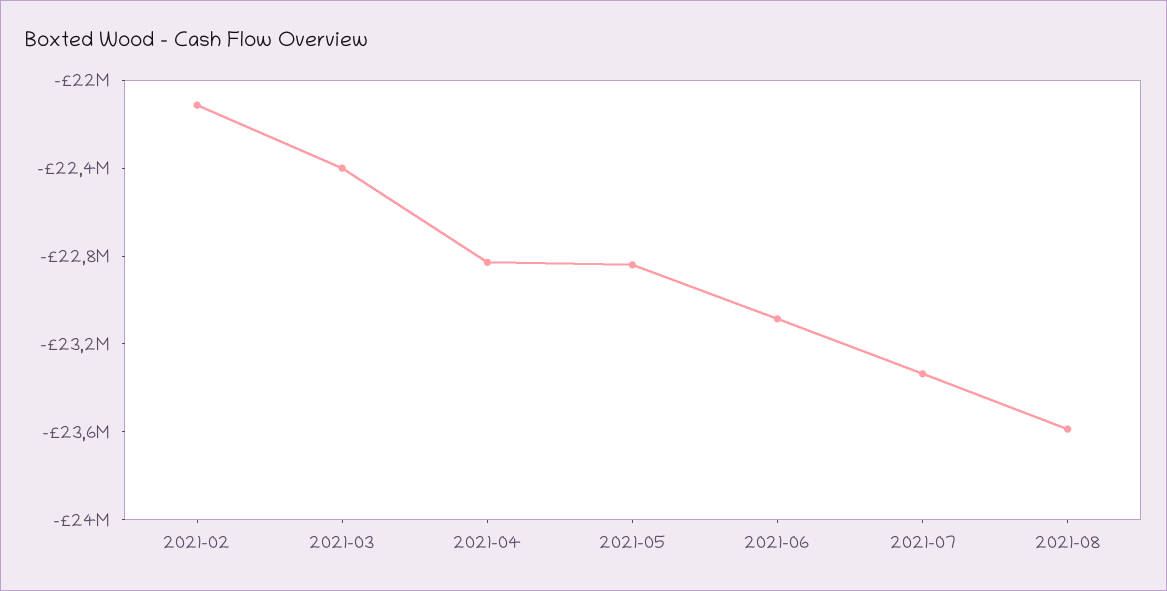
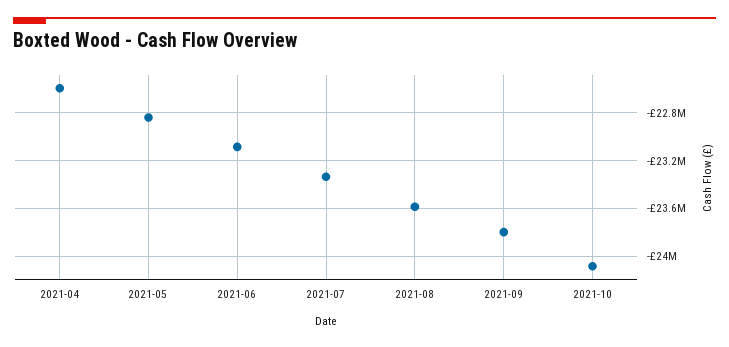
2021-02: -22100000 -> none
2021-03: -22400000 -> none
2021-04: -22800000 -> -22600000
2021-09: none -> -23800000
2021-10: none -> -24100000

